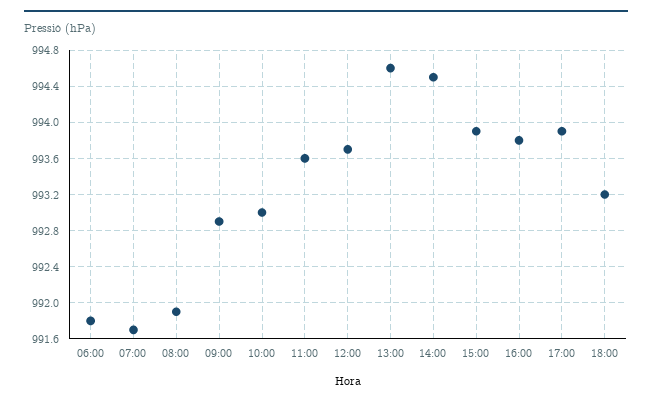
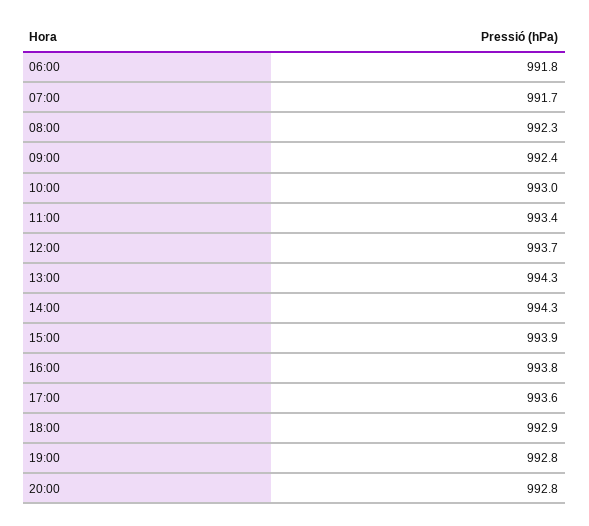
08:00: 991.9 -> 992.3
09:00: 992.9 -> 992.4
11:00: 993.6 -> 993.4
13:00: 994.6 -> 994.3
14:00: 994.5 -> 994.3
17:00: 993.9 -> 993.6
18:00: 993.2 -> 992.9
19:00: none -> 992.8
20:00: none -> 992.8

